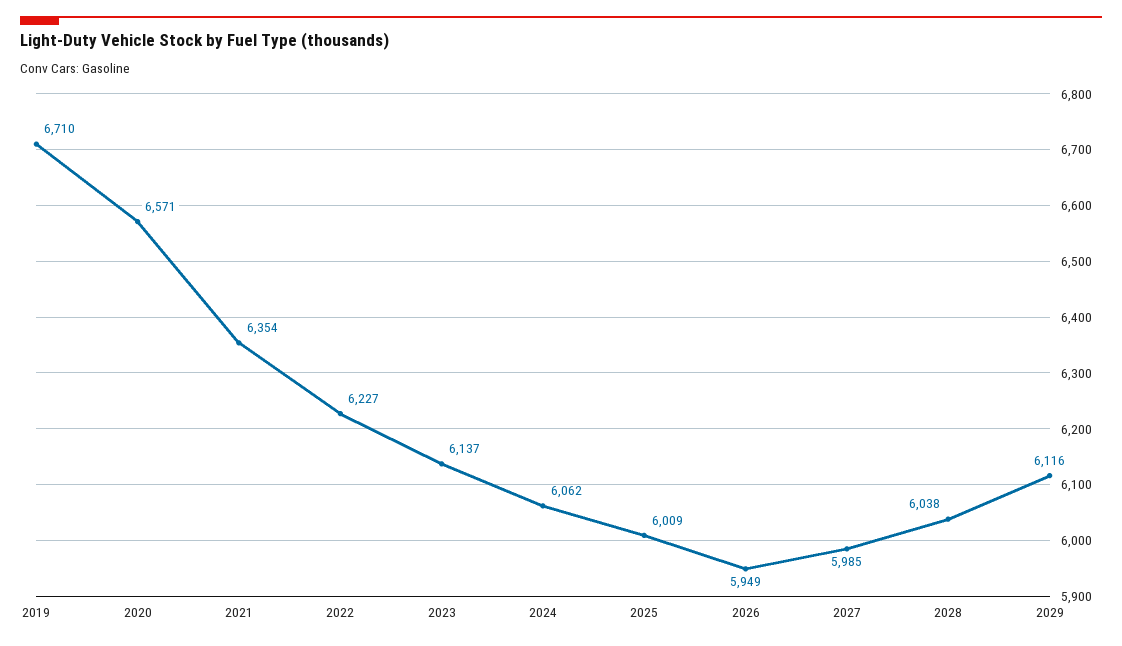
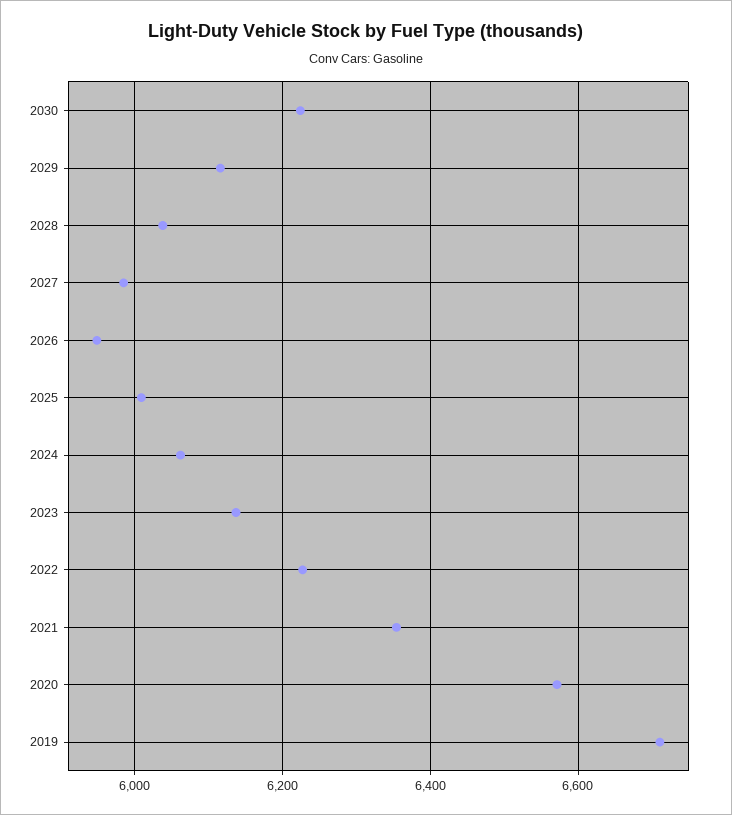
2030: none -> 6220

